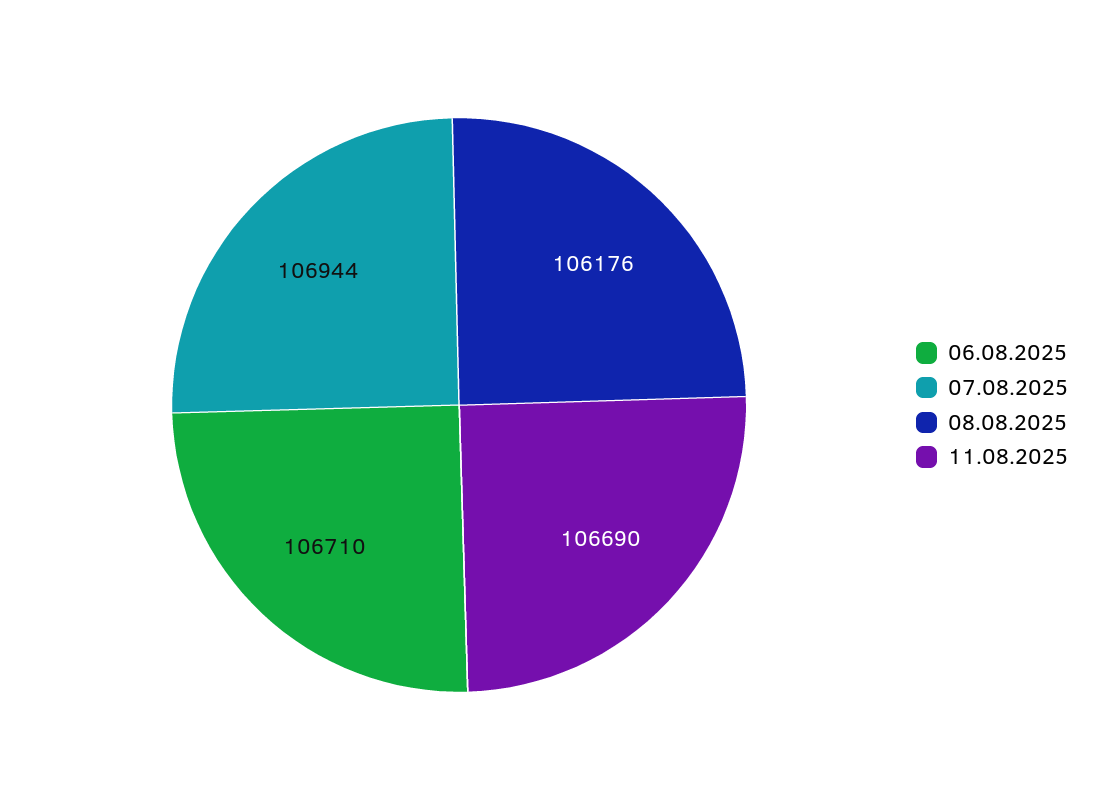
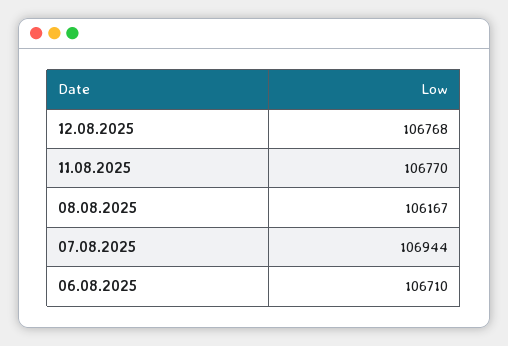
08.08.2025: 106176 -> 106167
11.08.2025: 106690 -> 106770
12.08.2025: none -> 106768

